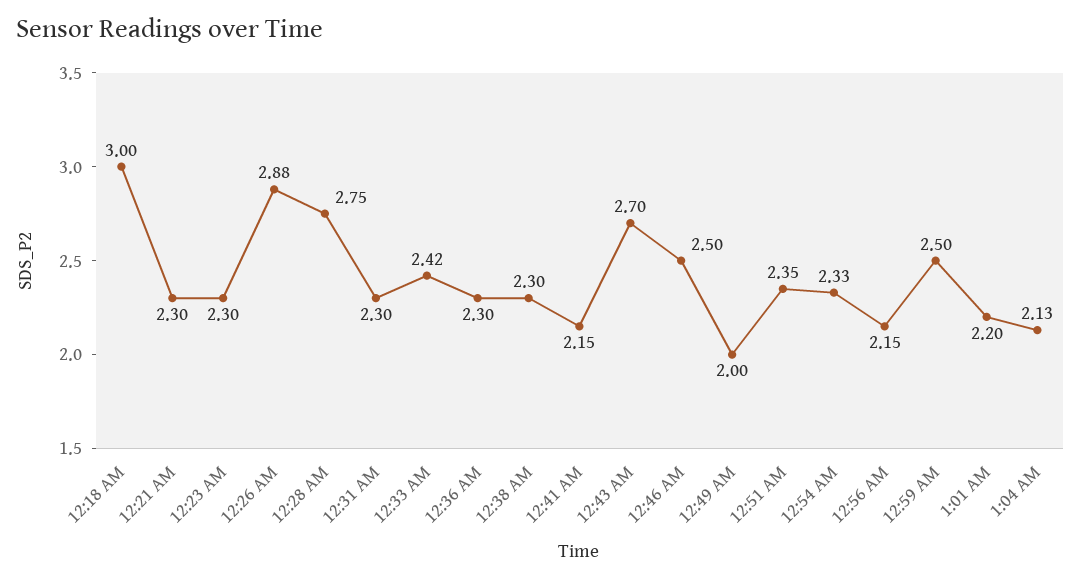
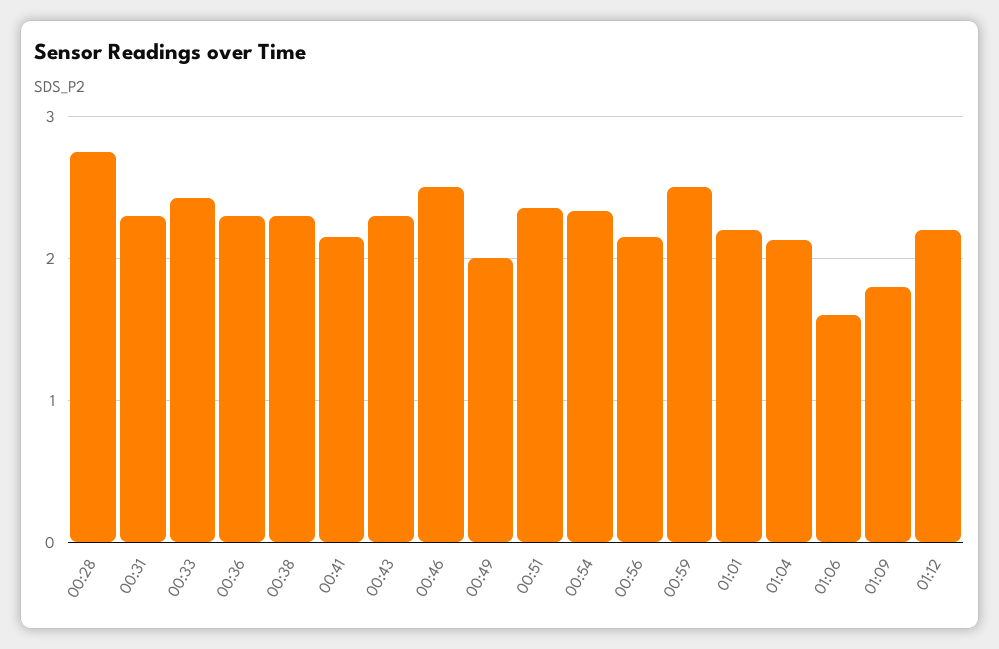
12:18 AM: 3 -> none
12:21 AM: 2.3 -> none
12:23 AM: 2.3 -> none
12:26 AM: 2.88 -> none
12:43 AM: 2.7 -> 2.3
01:06: none -> 1.6
01:09: none -> 1.8
01:12: none -> 2.2

